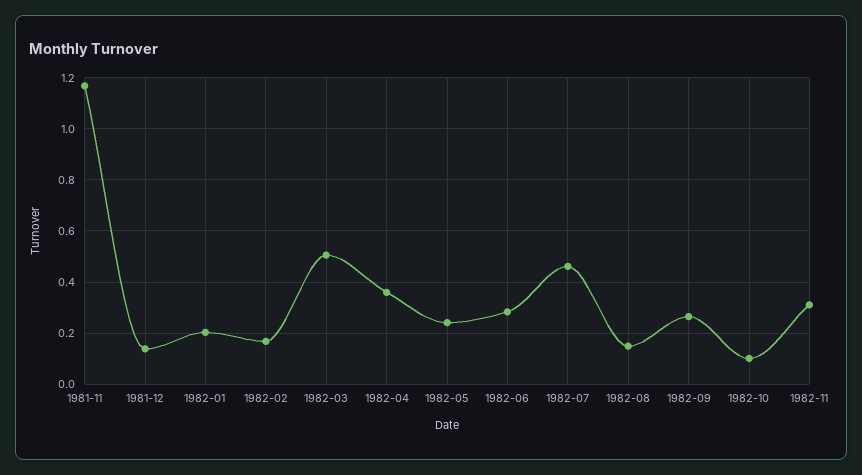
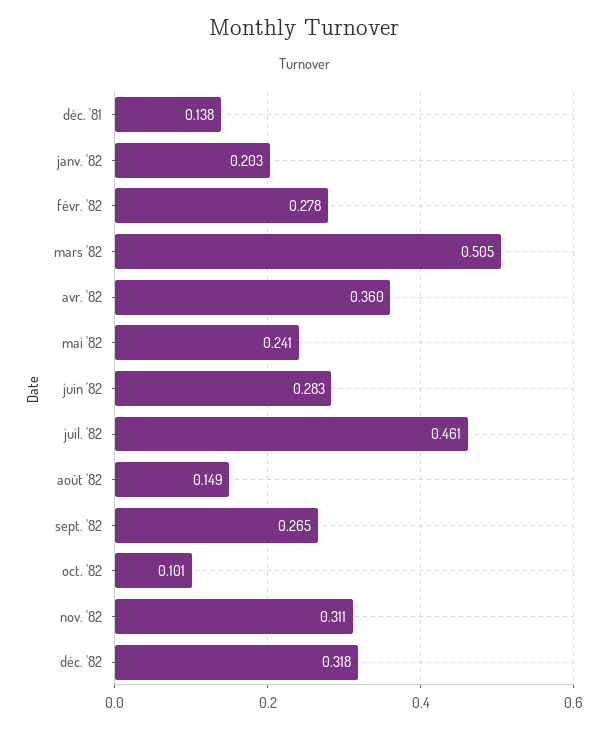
1981-11: 1.175 -> none
1982-02: 0.175 -> 0.278
déc. '82: none -> 0.318

